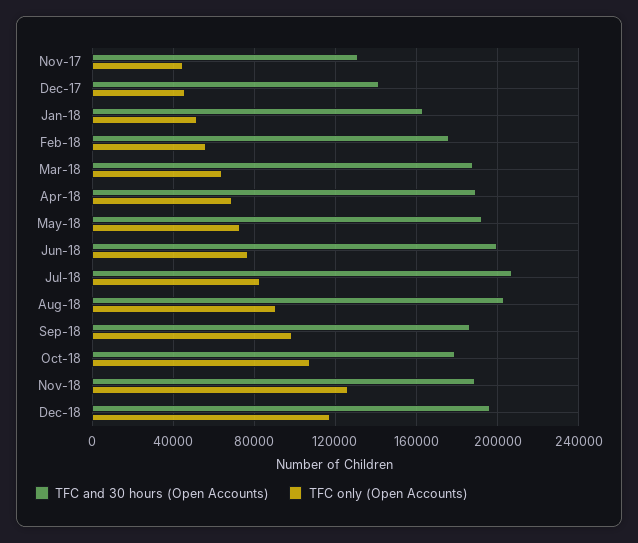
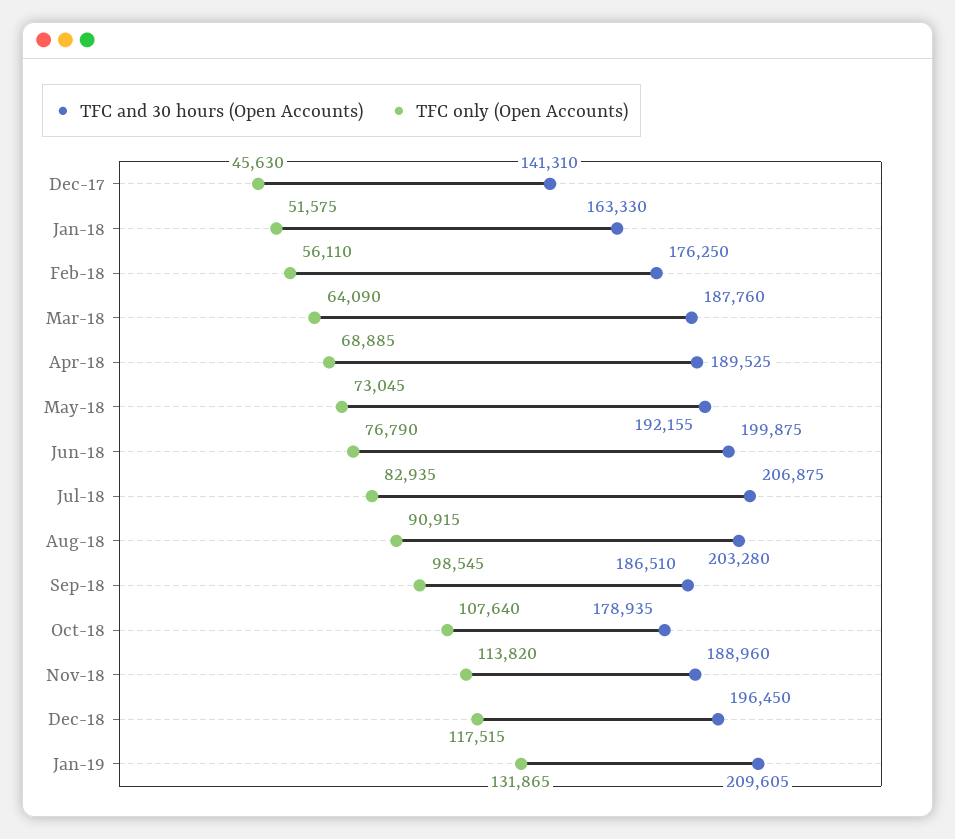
TFC and 30 hours (Open Accounts), Nov-17: 130000 -> none
TFC only (Open Accounts), Nov-17: 45000 -> none
TFC only (Open Accounts), Nov-18: 125000 -> 113820
TFC and 30 hours (Open Accounts), Jan-19: none -> 209605
TFC only (Open Accounts), Jan-19: none -> 131865

